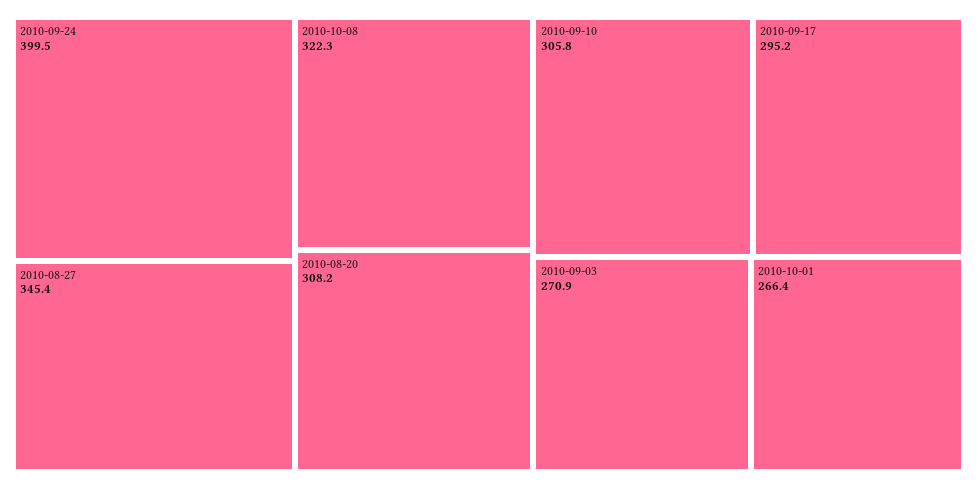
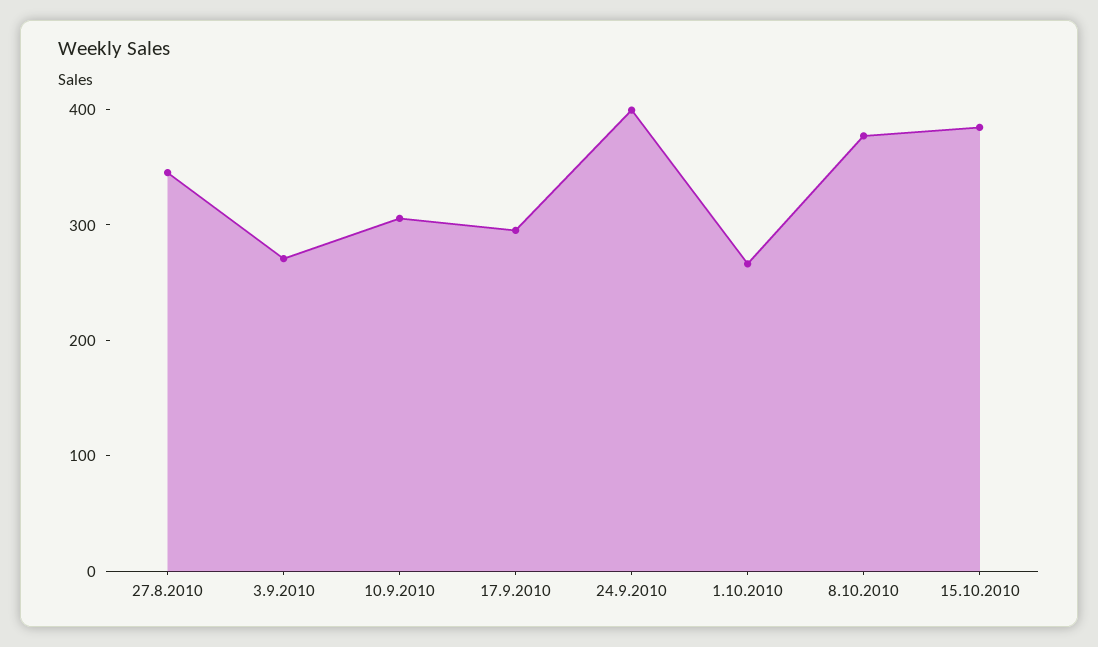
2010-10-08: 322.3 -> 380
2010-08-20: 308.2 -> none
15.10.2010: none -> 380

